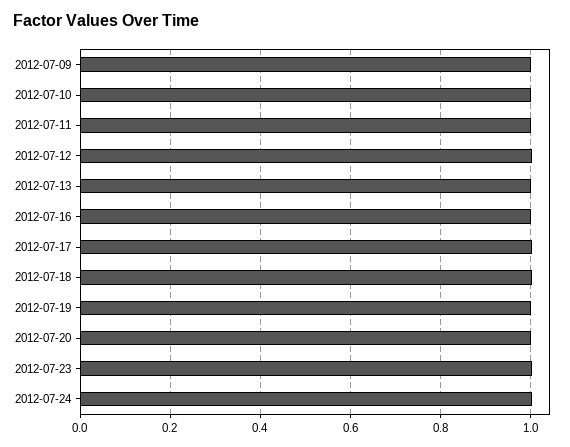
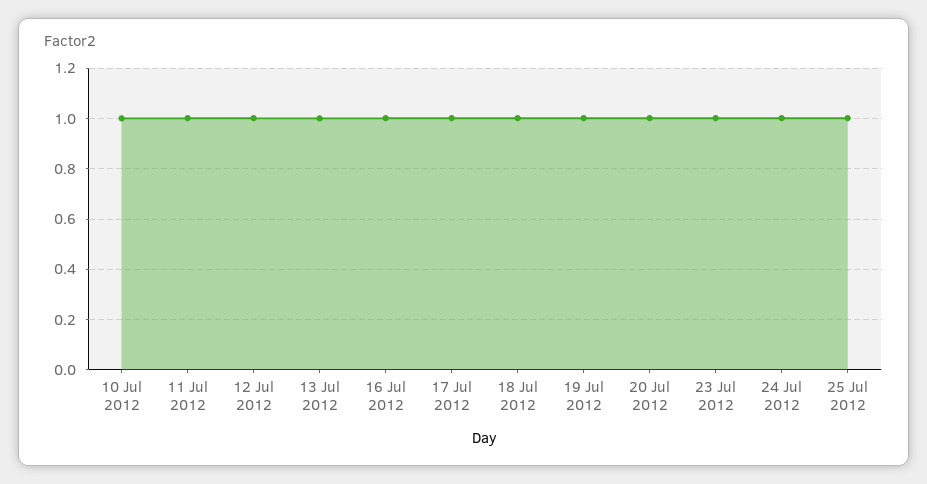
2012-07-09: 1 -> none
25 Jul 2012: none -> 1

